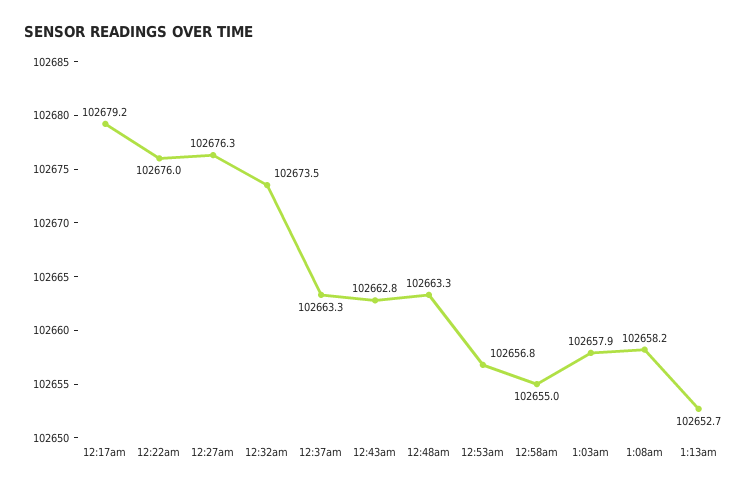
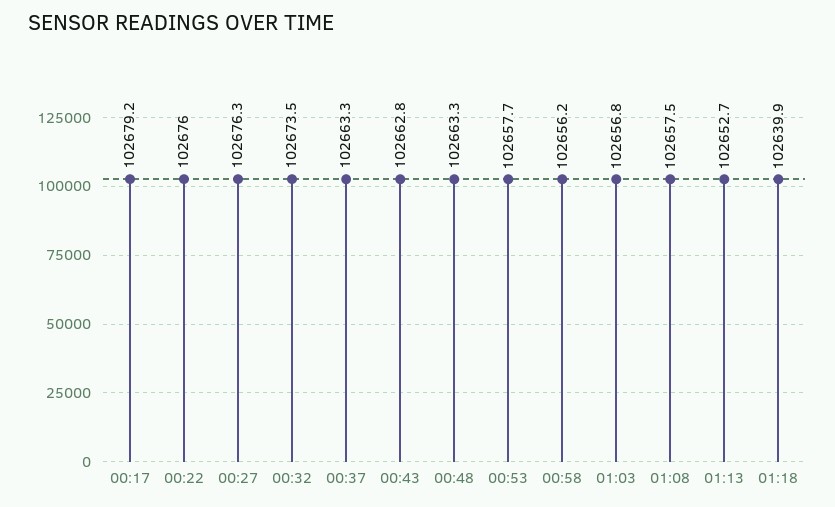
12:53am: 102656.8 -> 102657.7
12:58am: 102655 -> 102656.2
1:03am: 102657.9 -> 102656.8
1:08am: 102658.2 -> 102657.5
01:18: none -> 102639.9

